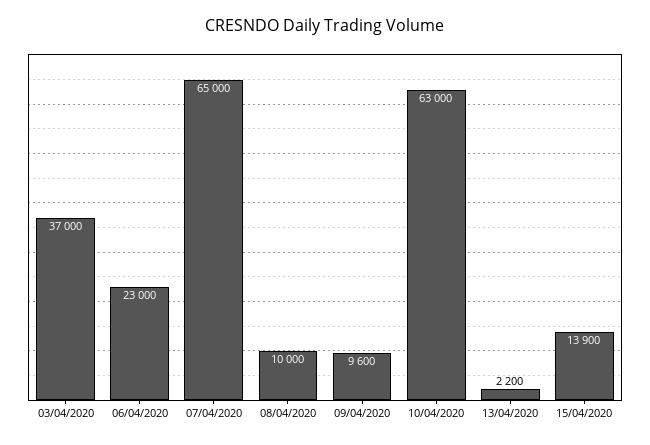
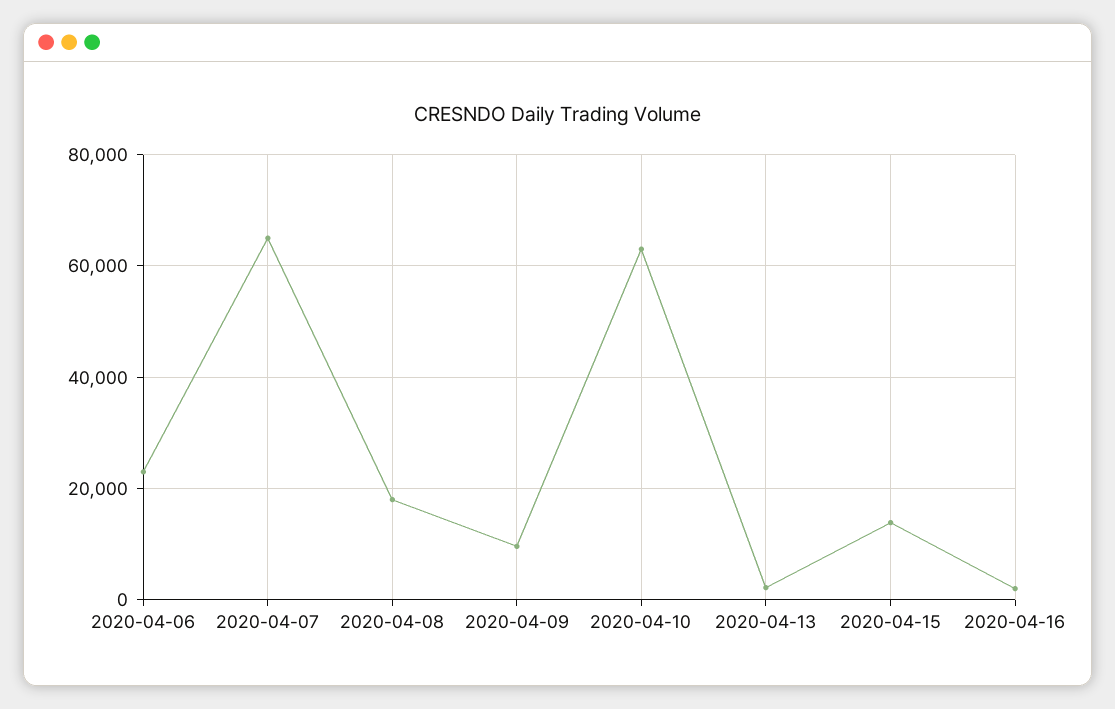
03/04/2020: 37000 -> none
08/04/2020: 10000 -> 18000
2020-04-16: none -> 2000

